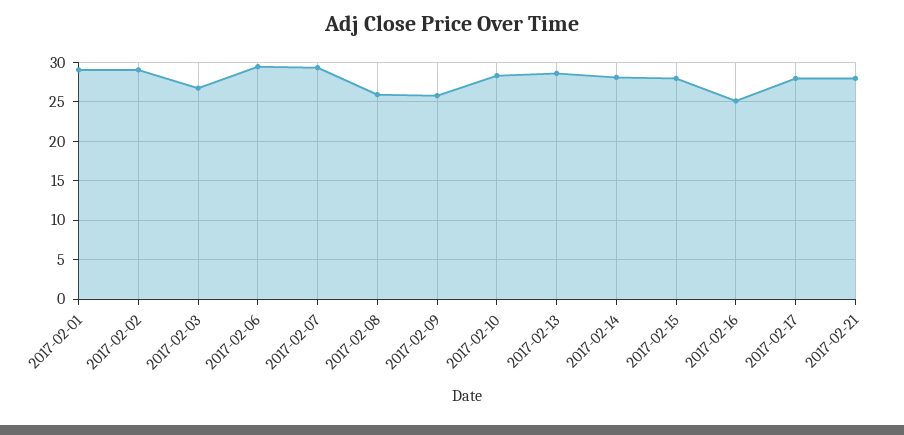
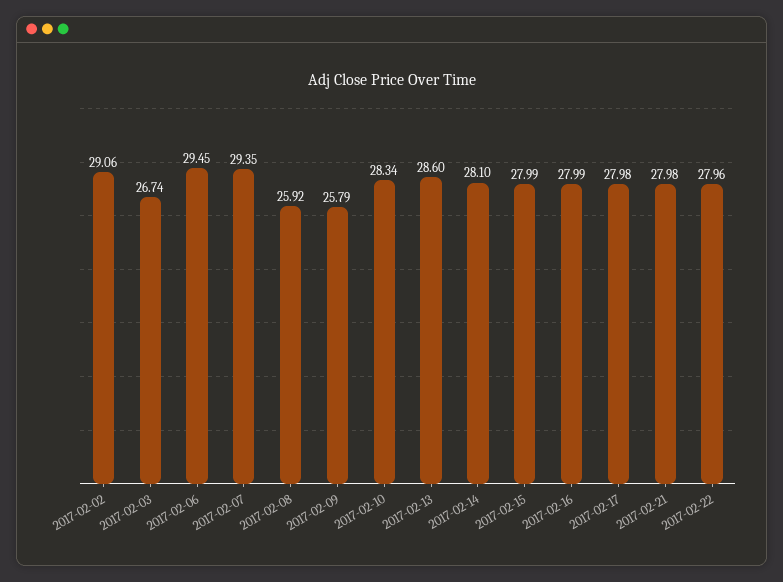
2017-02-01: 29 -> none
2017-02-16: 25 -> 27.99
2017-02-22: none -> 27.96

